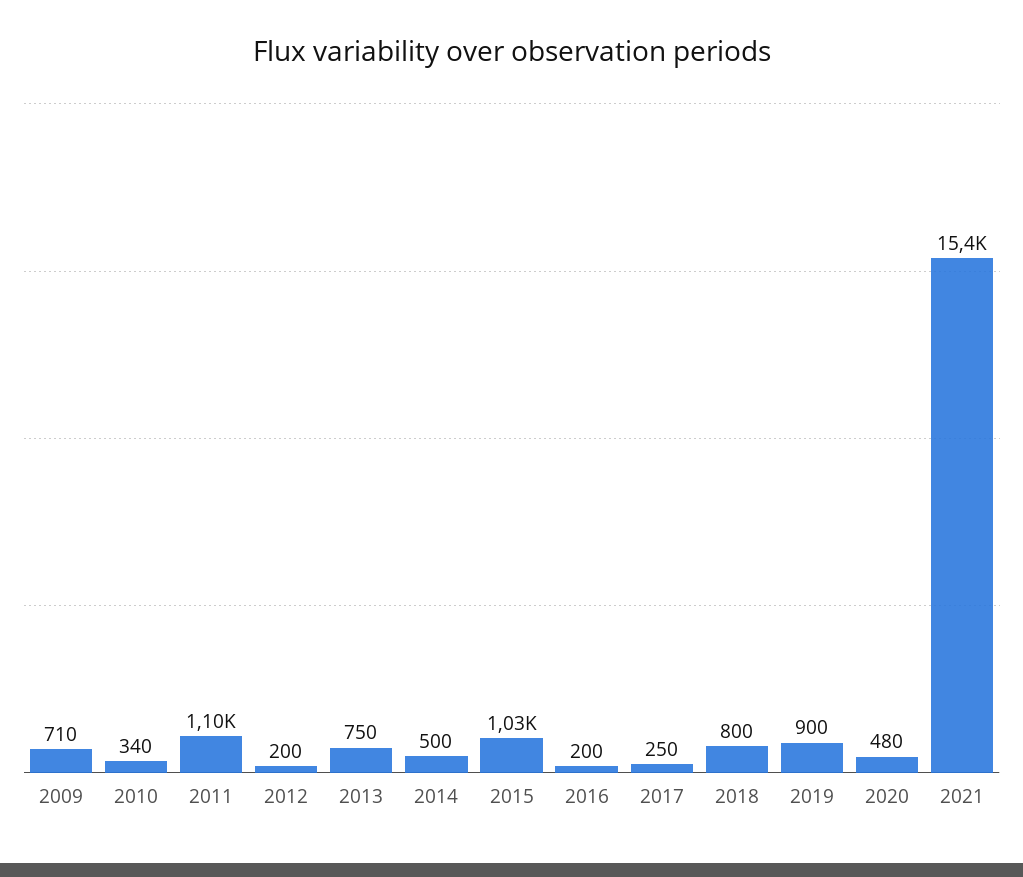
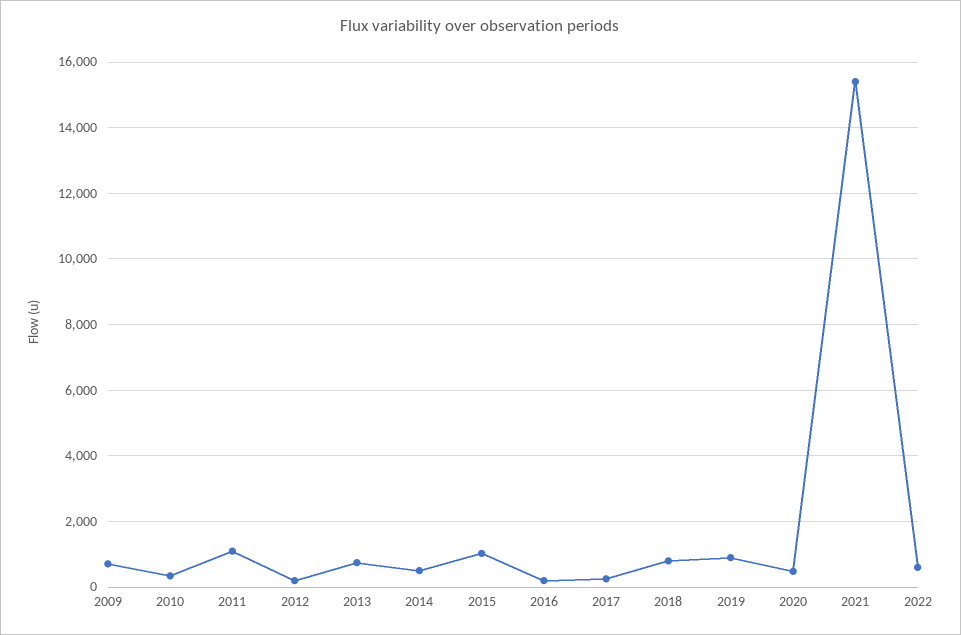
2022: none -> 600

